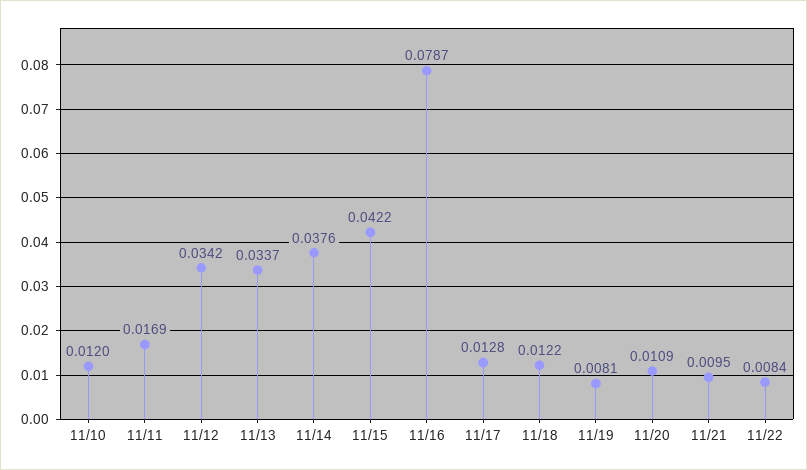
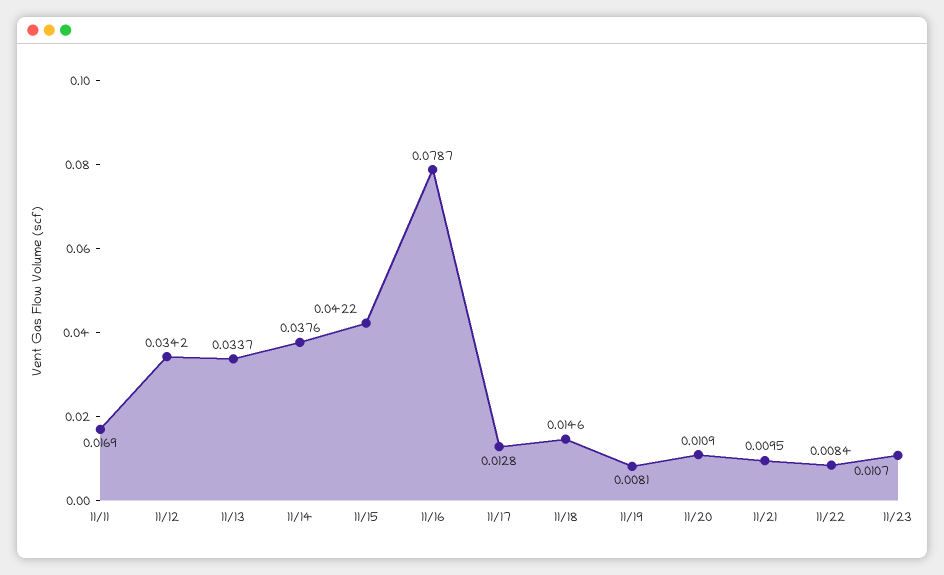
11/10: 0.012 -> none
11/18: 0.0122 -> 0.0146
11/23: none -> 0.0107

